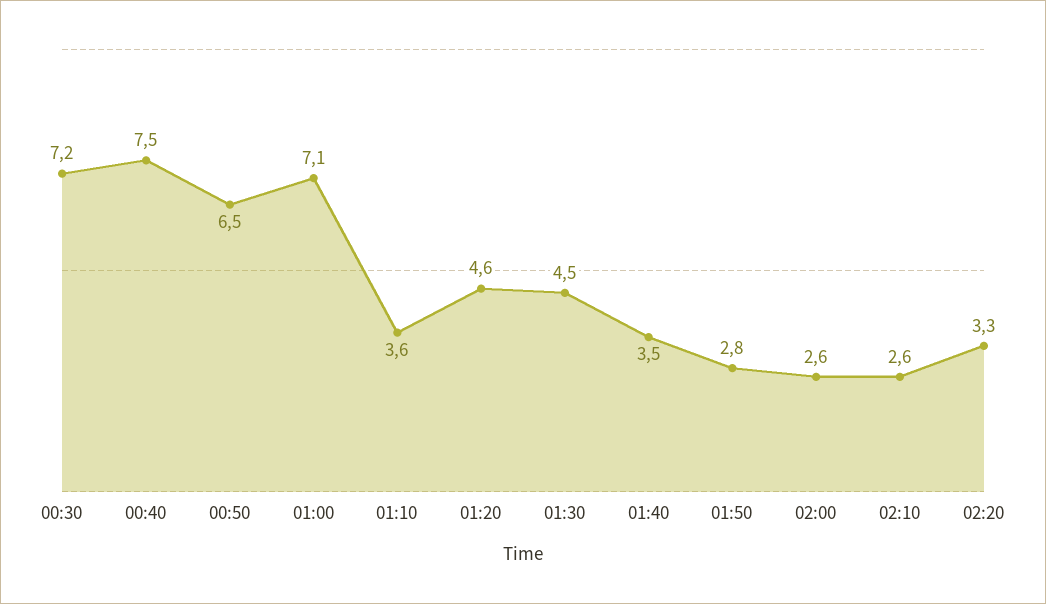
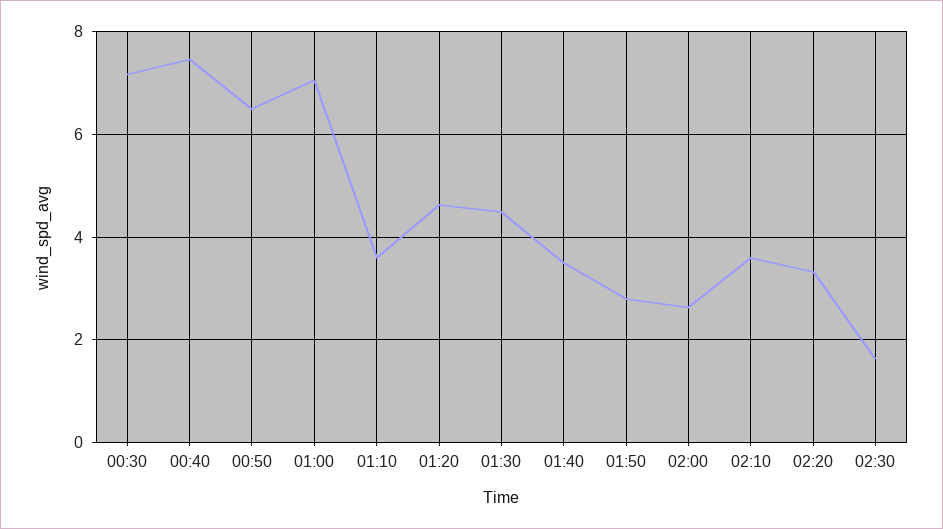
02:10: 2.6 -> 3.6
02:30: none -> 1.6

